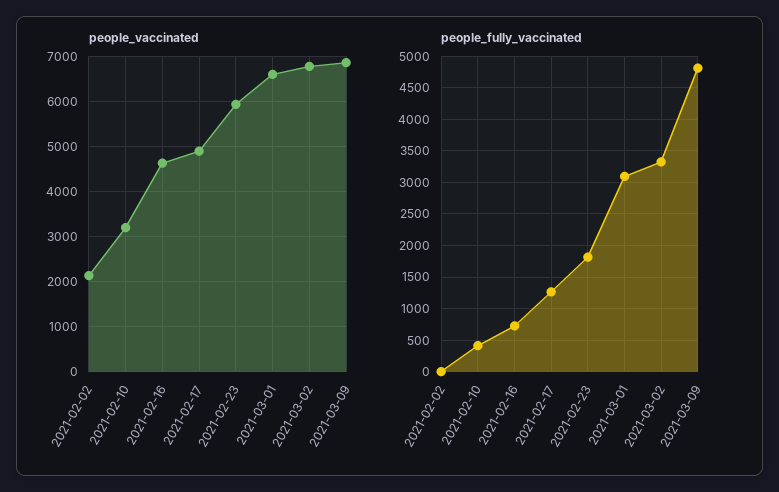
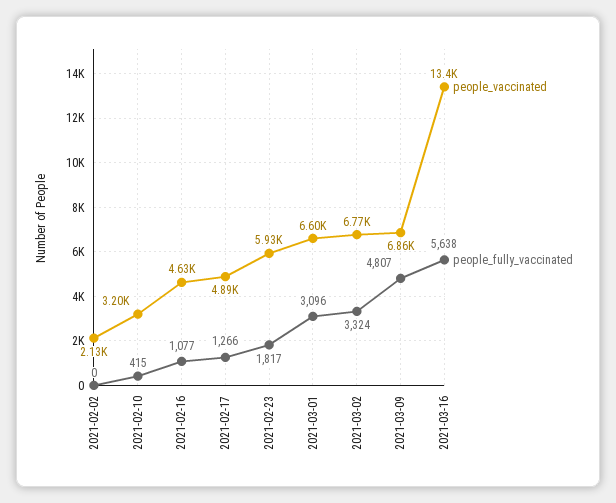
people_fully_vaccinated, 2021-02-16: 700 -> 1077
people_vaccinated, 2021-03-16: none -> 13400
people_fully_vaccinated, 2021-03-16: none -> 5638

